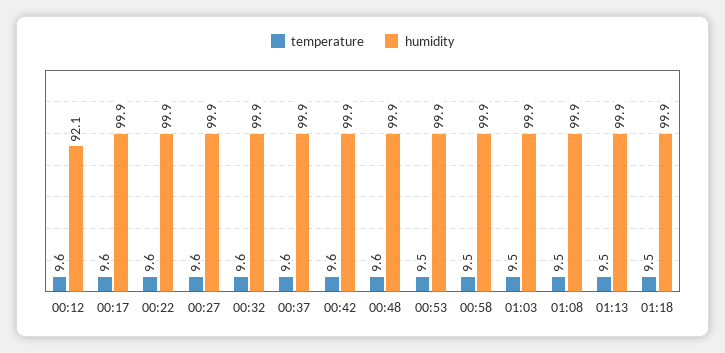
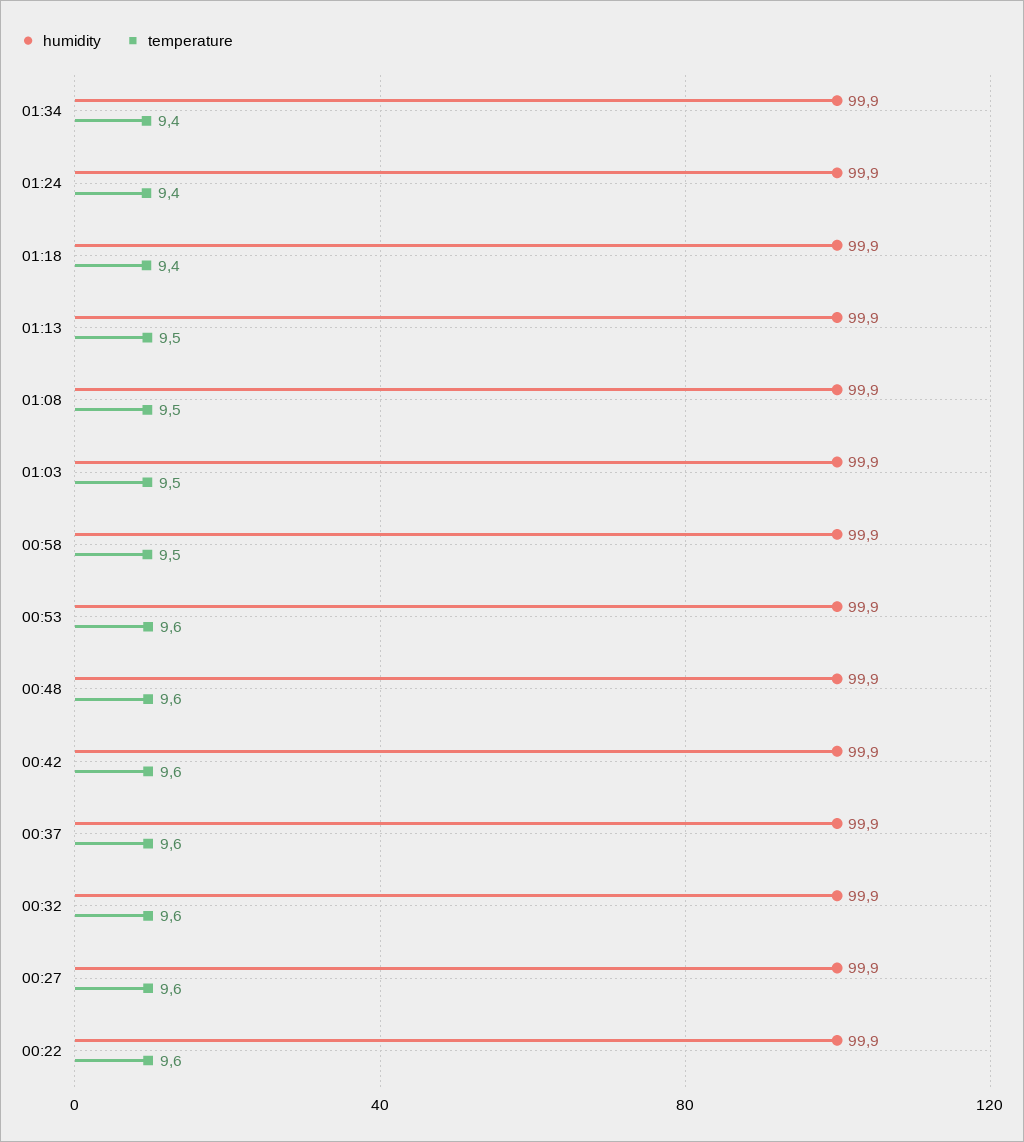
temperature, 00:12: 9.6 -> none
humidity, 00:12: 92.1 -> none
temperature, 00:17: 9.6 -> none
humidity, 00:17: 99.9 -> none
temperature, 00:53: 9.5 -> 9.6
temperature, 01:18: 9.5 -> 9.4
humidity, 01:34: none -> 99.9
temperature, 01:34: none -> 9.4
humidity, 01:24: none -> 99.9
temperature, 01:24: none -> 9.4

